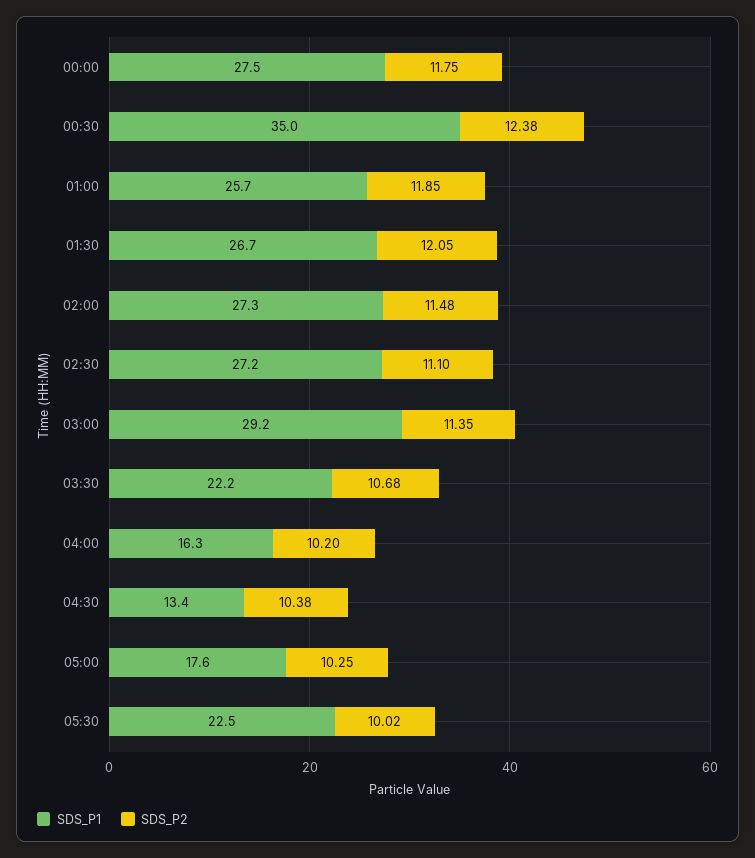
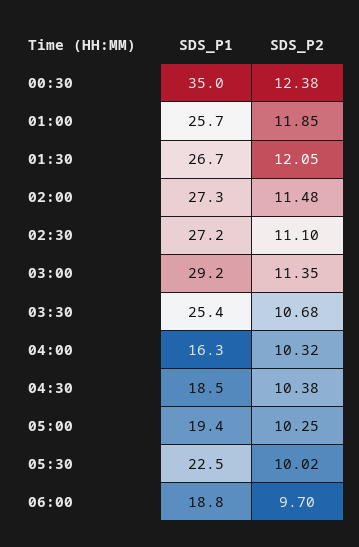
SDS_P1, 00:00: 27.5 -> none
SDS_P2, 00:00: 11.75 -> none
SDS_P1, 03:30: 22.2 -> 25.4
SDS_P2, 04:00: 10.2 -> 10.32
SDS_P1, 04:30: 13.4 -> 18.5
SDS_P1, 05:00: 17.6 -> 19.4
SDS_P1, 06:00: none -> 18.8
SDS_P2, 06:00: none -> 9.7

